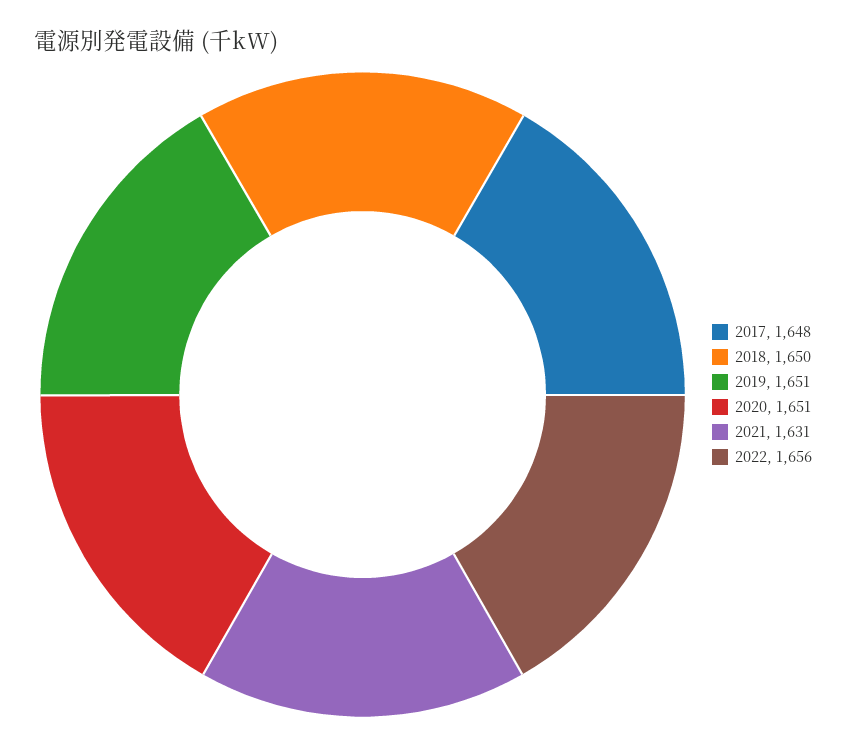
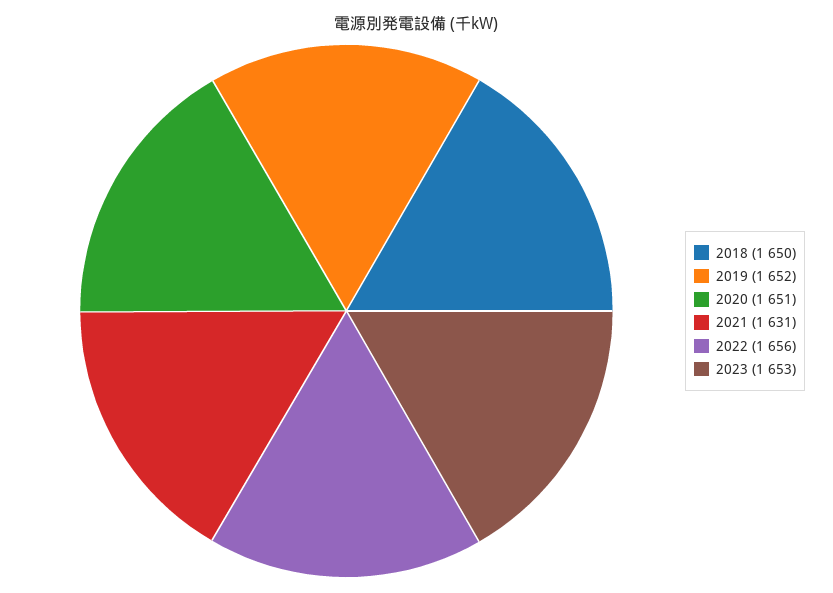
2017: 1648 -> none
2019: 1651 -> 1652
2023: none -> 1653

